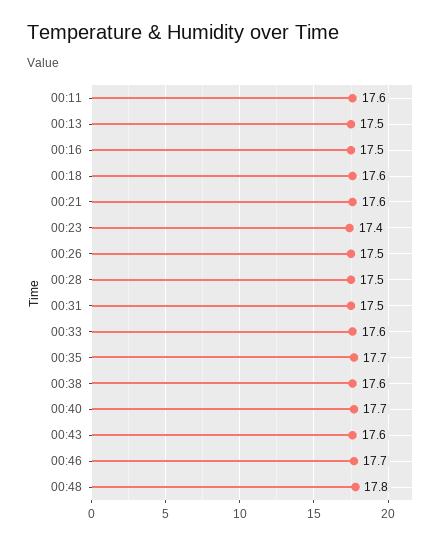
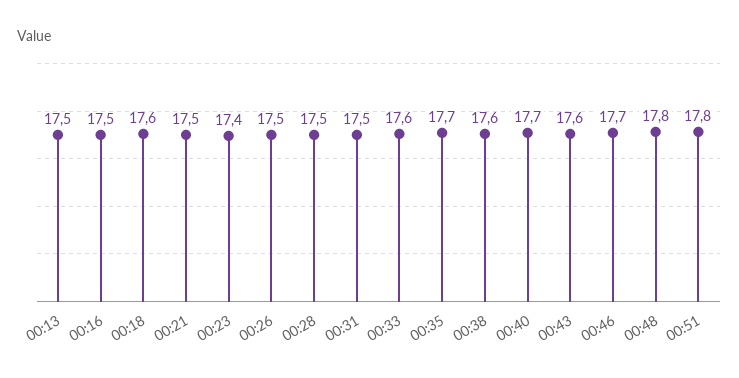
00:11: 17.6 -> none
00:21: 17.6 -> 17.5
00:51: none -> 17.8

